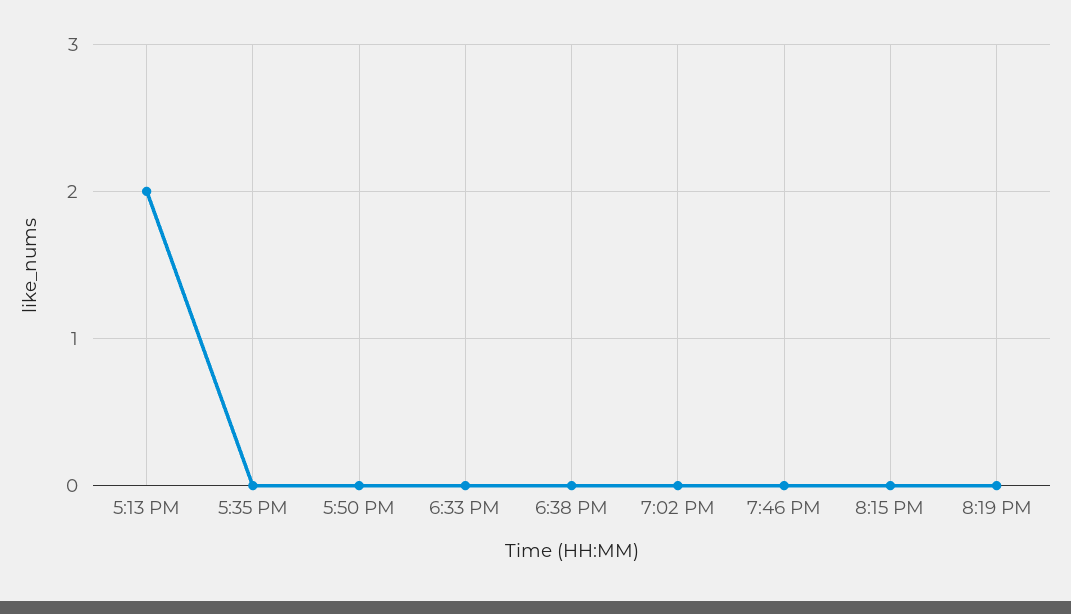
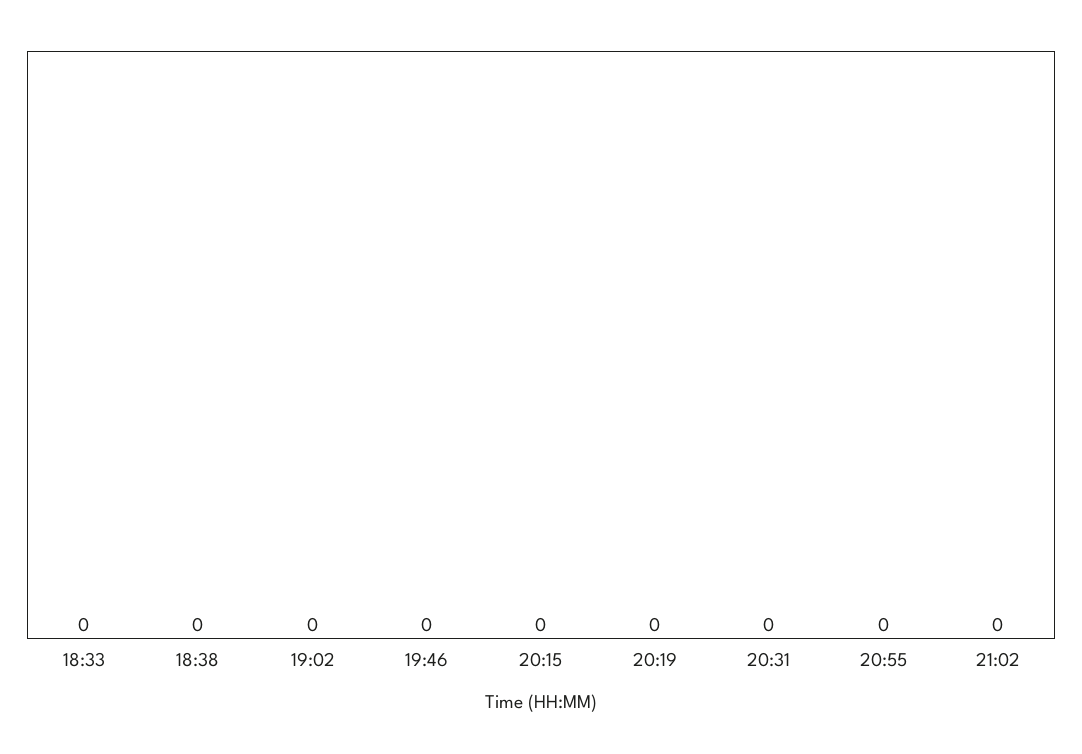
5:13 PM: 2 -> none
5:35 PM: 0 -> none
5:50 PM: 0 -> none
20:31: none -> 0
20:55: none -> 0
21:02: none -> 0

